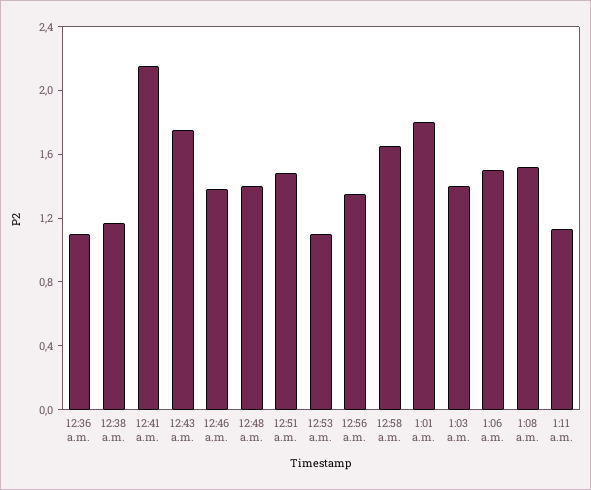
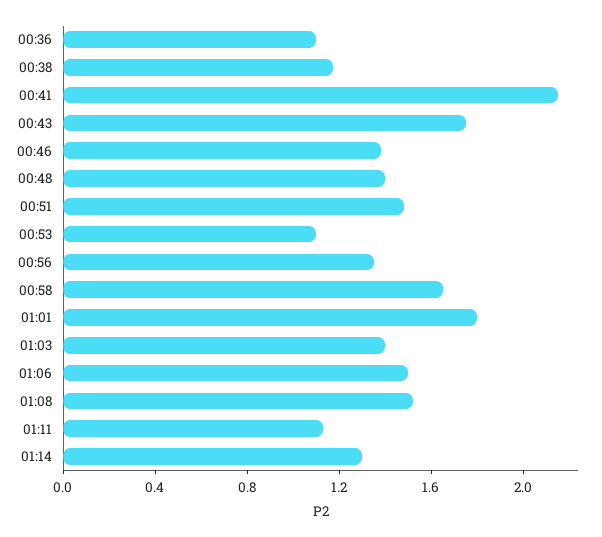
01:14: none -> 1.3

